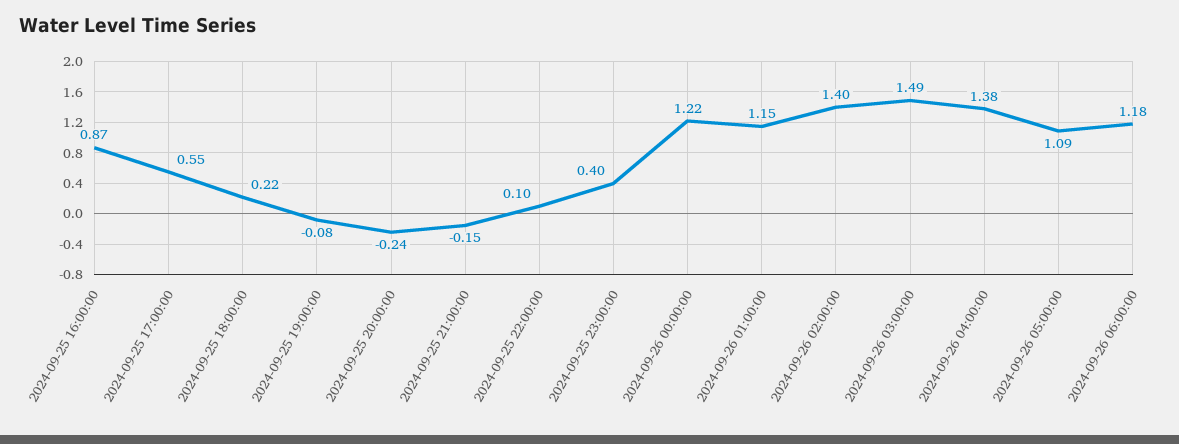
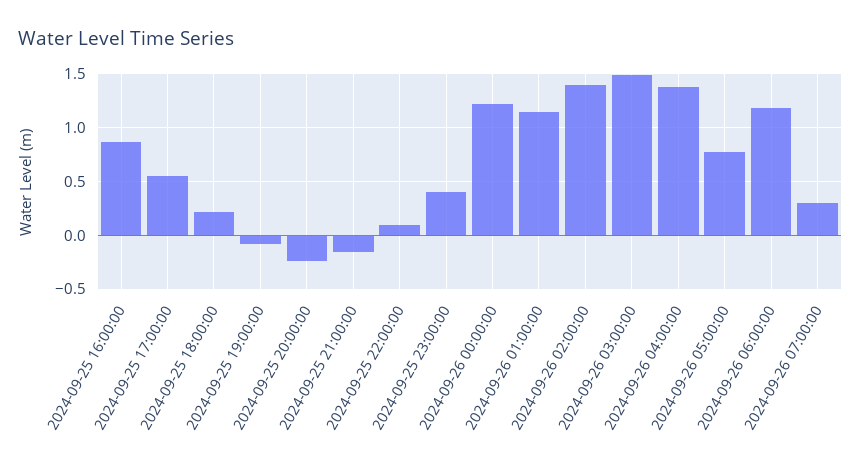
2024-09-26 05:00:00: 1.09 -> 0.8
2024-09-26 07:00:00: none -> 0.3

